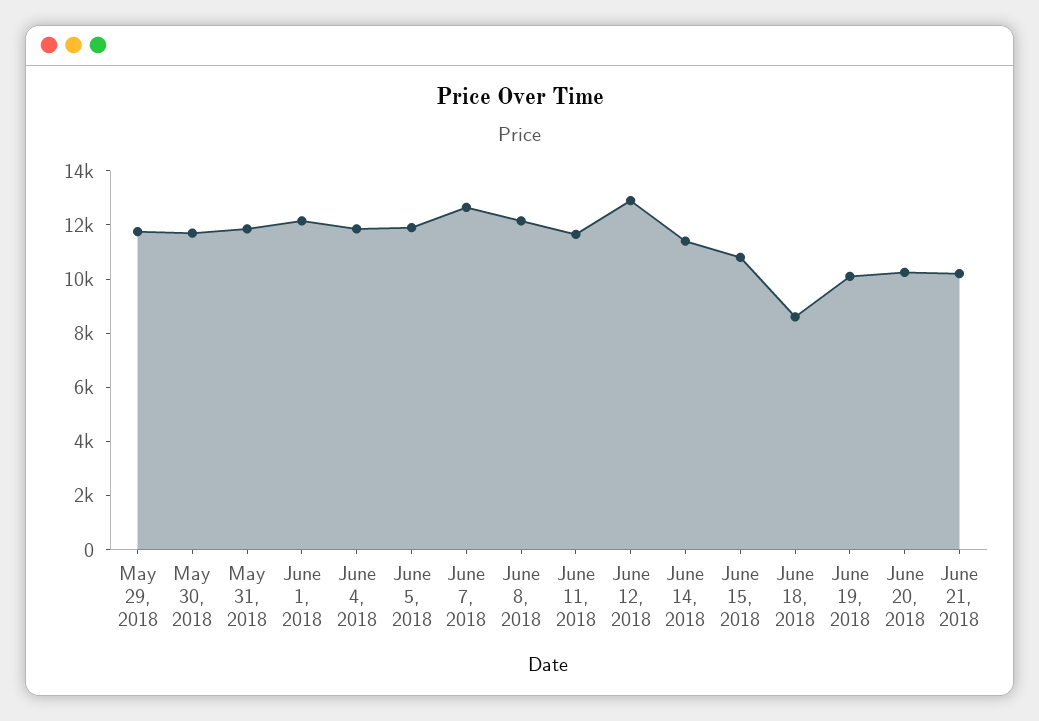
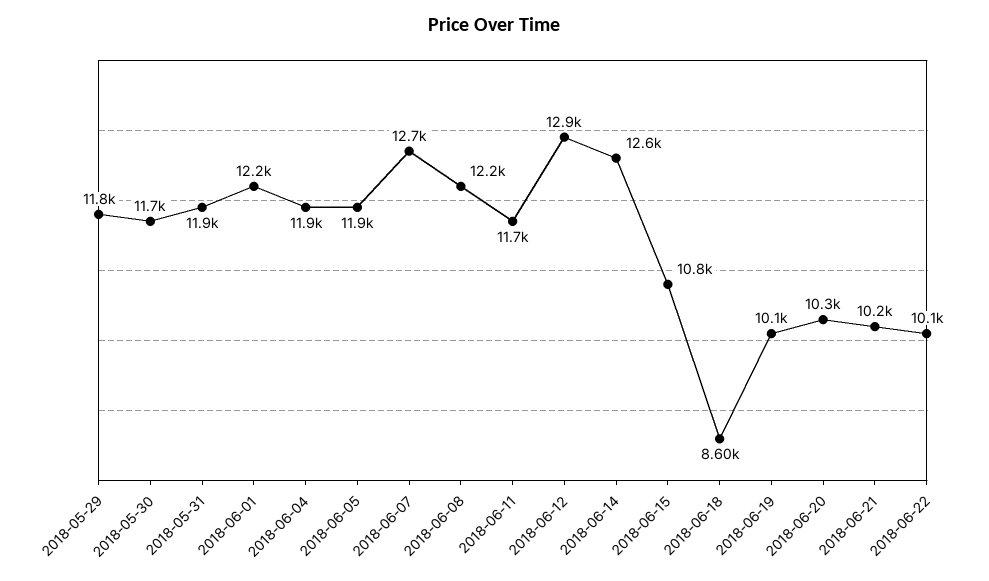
June 14, 2018: 11500 -> 12600
2018-06-22: none -> 10100

